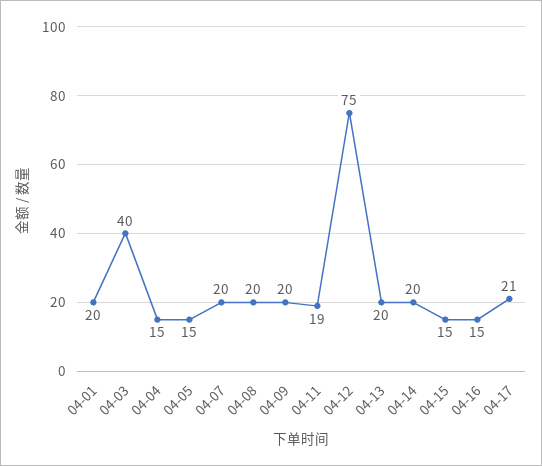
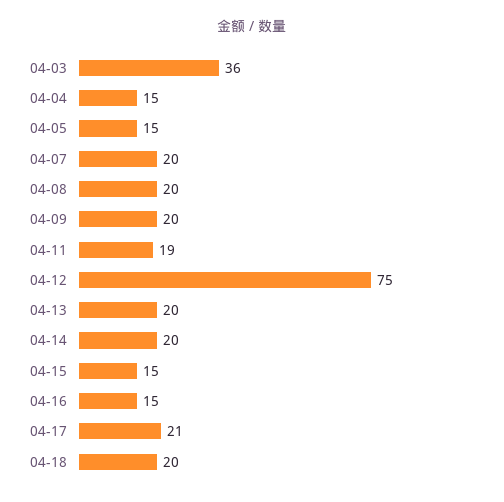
04-01: 20 -> none
04-03: 40 -> 36
04-18: none -> 20

